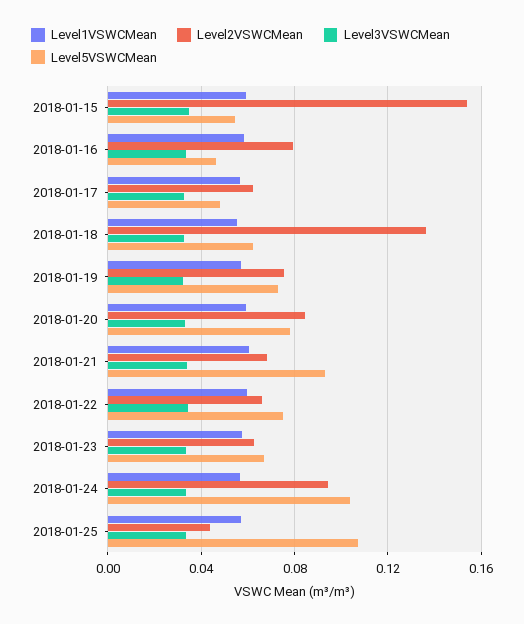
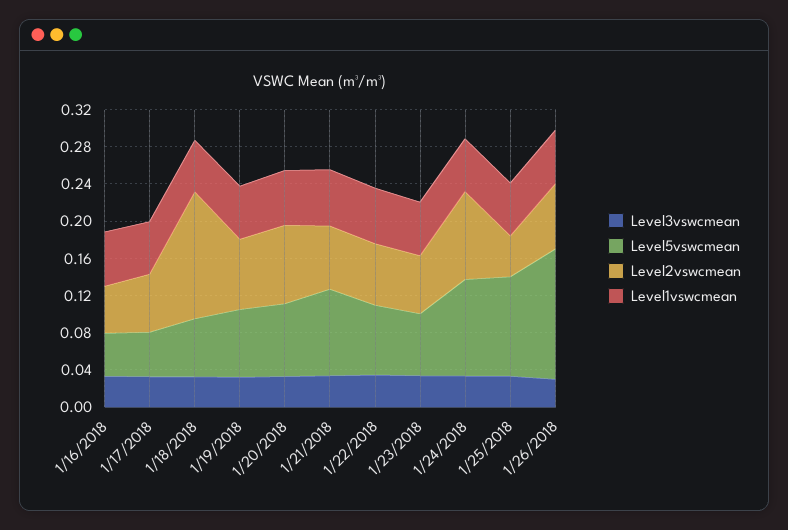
Level1VSWCMean, 2018-01-15: 0.06 -> none
Level2VSWCMean, 2018-01-15: 0.155 -> none
Level3VSWCMean, 2018-01-15: 0.035 -> none
Level5VSWCMean, 2018-01-15: 0.055 -> none
Level2VSWCMean, 2018-01-16: 0.08 -> 0.05
Level3VSWCMean, 1/26/2018: none -> 0.03
Level5VSWCMean, 1/26/2018: none -> 0.14
Level2VSWCMean, 1/26/2018: none -> 0.07
Level1VSWCMean, 1/26/2018: none -> 0.06

